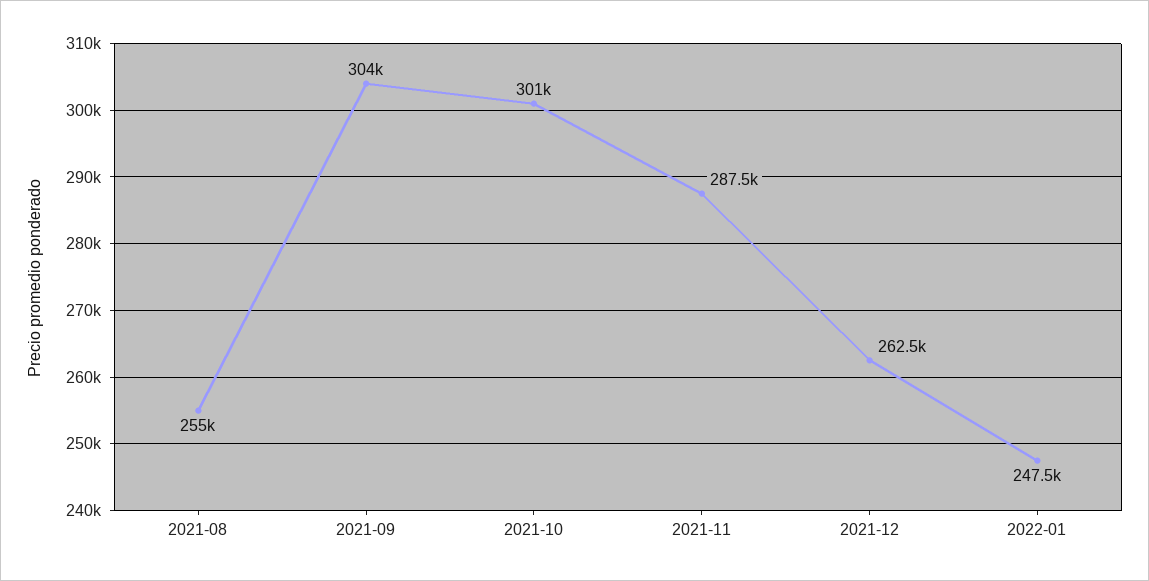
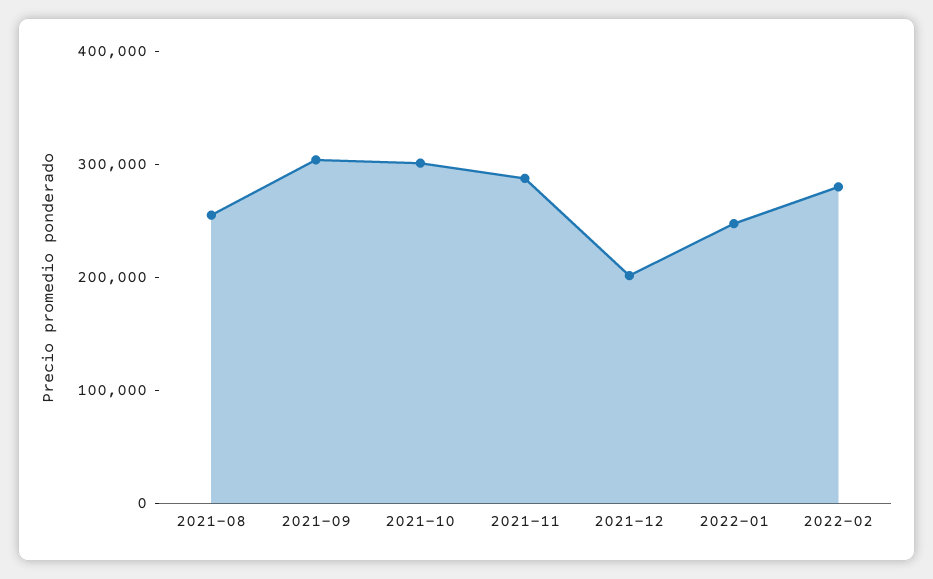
2021-12: 262500 -> 200000
2022-02: none -> 280000

